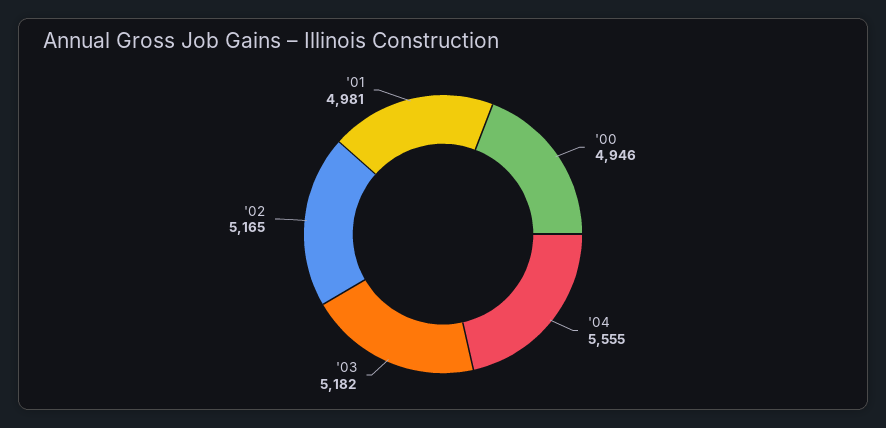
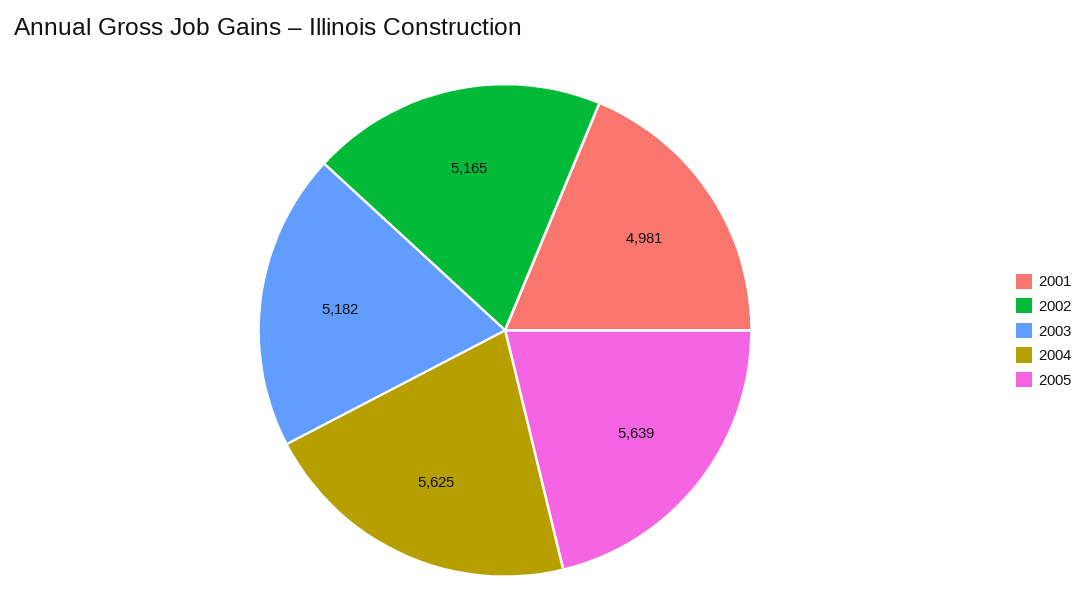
'00: 4946 -> none
'04: 5555 -> 5625
2005: none -> 5639

